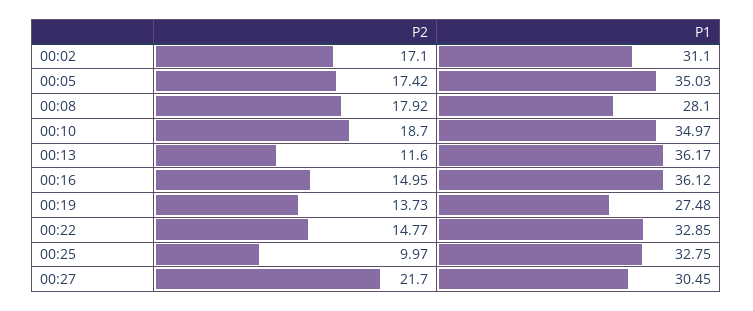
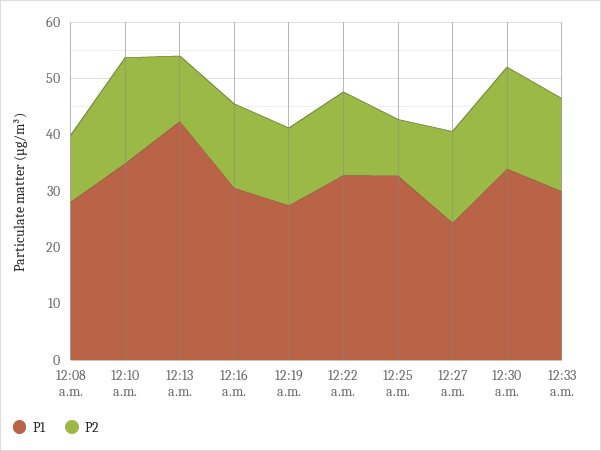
P2, 00:02: 17.1 -> none
P1, 00:02: 31.1 -> none
P2, 00:05: 17.42 -> none
P1, 00:05: 35.03 -> none
P2, 00:08: 17.92 -> 12
P1, 00:13: 36.17 -> 42
P1, 00:16: 36.12 -> 30
P2, 00:27: 21.7 -> 16
P1, 00:27: 30.45 -> 24
P1, 12:30 a.m.: none -> 34
P2, 12:30 a.m.: none -> 18
P1, 12:33 a.m.: none -> 30
P2, 12:33 a.m.: none -> 16

